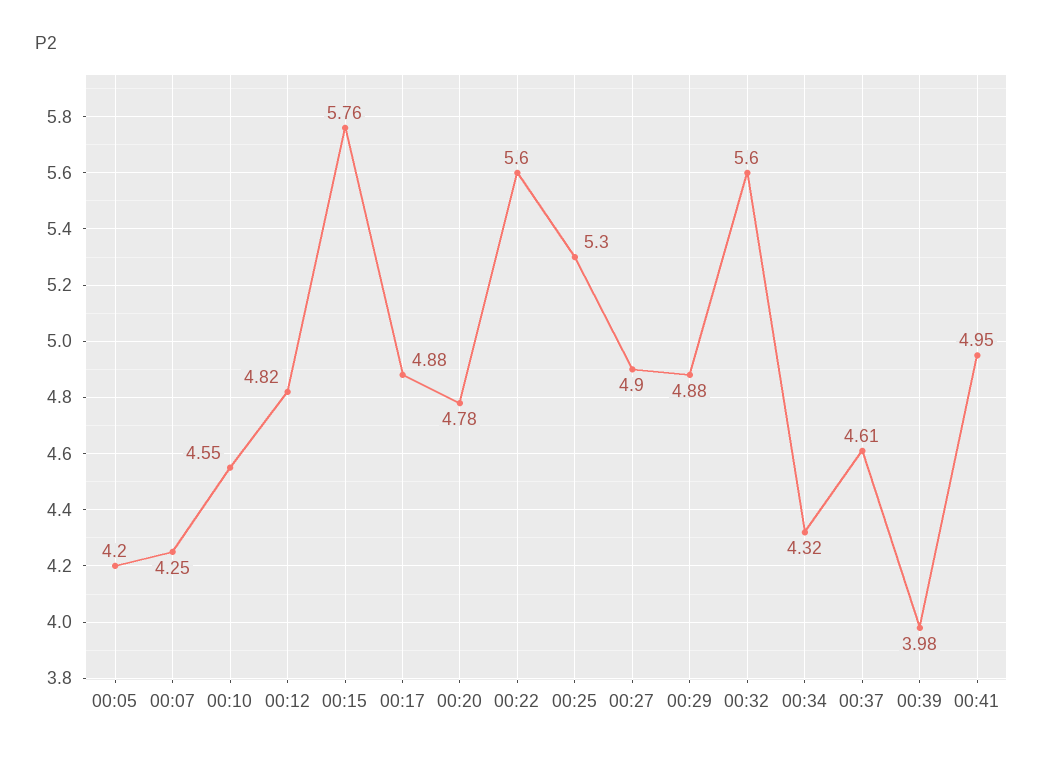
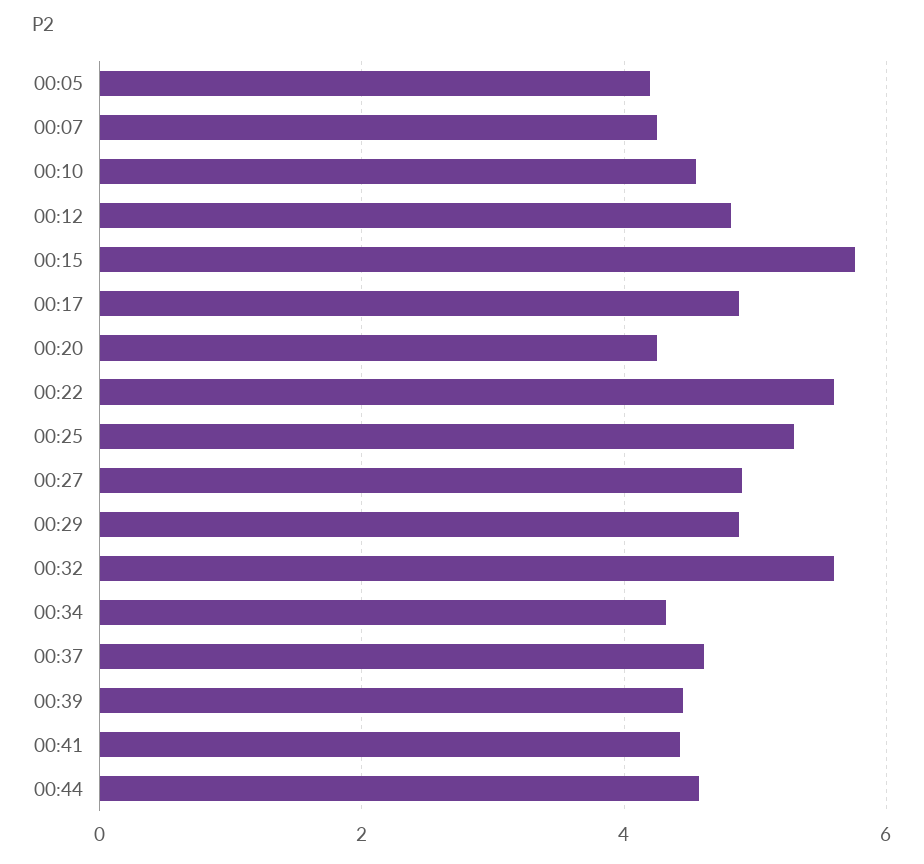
00:20: 4.78 -> 4.2
00:39: 3.98 -> 4.4
00:41: 4.95 -> 4.4
00:44: none -> 4.6

